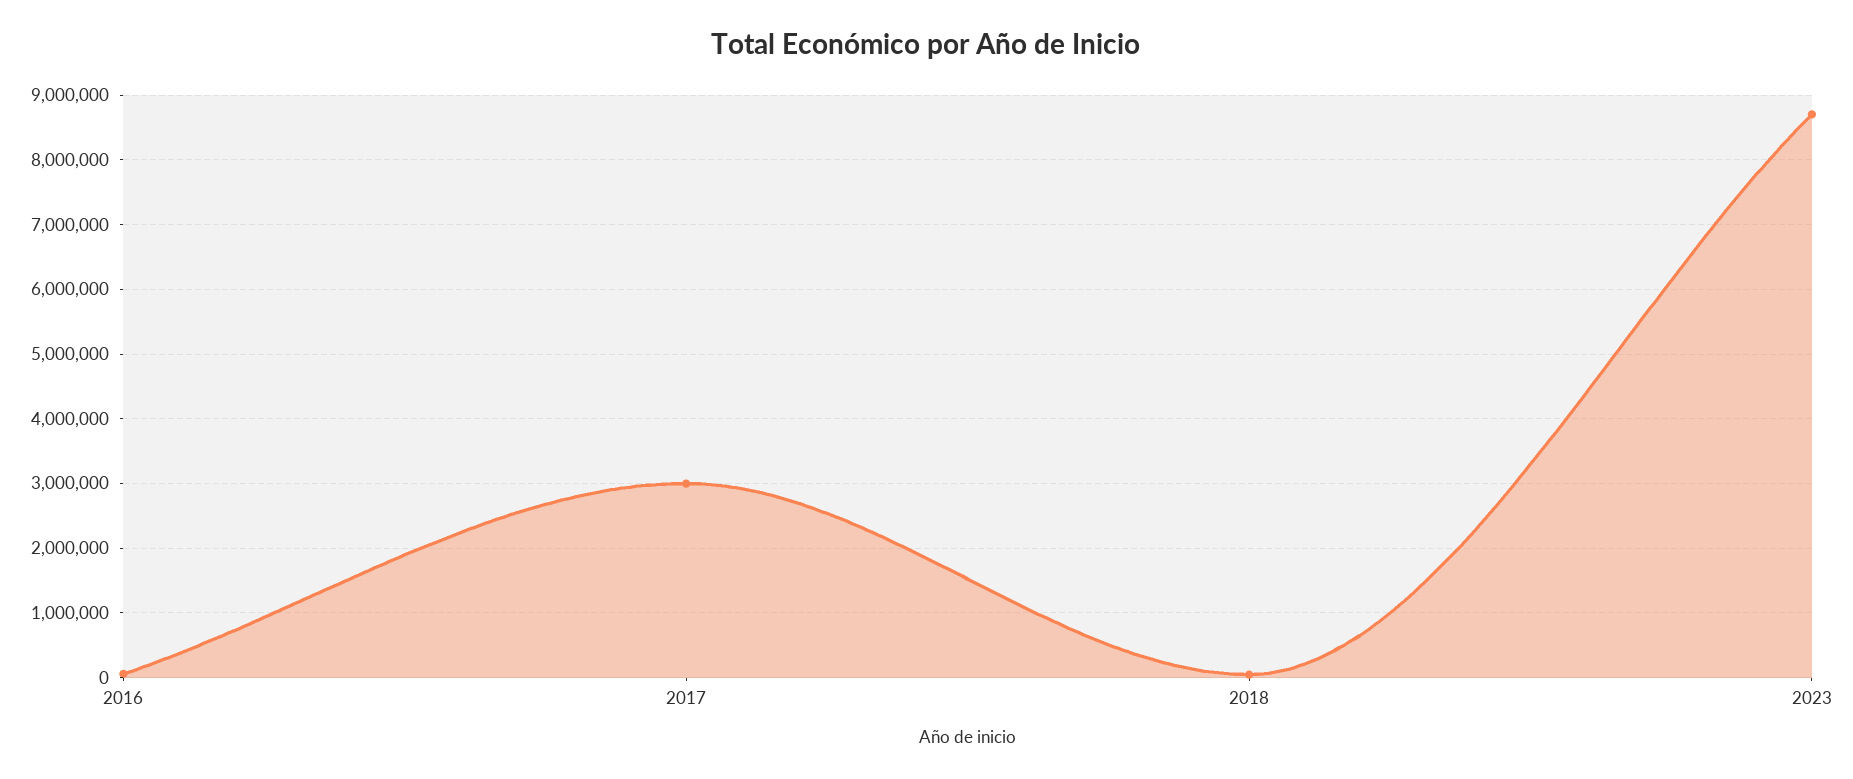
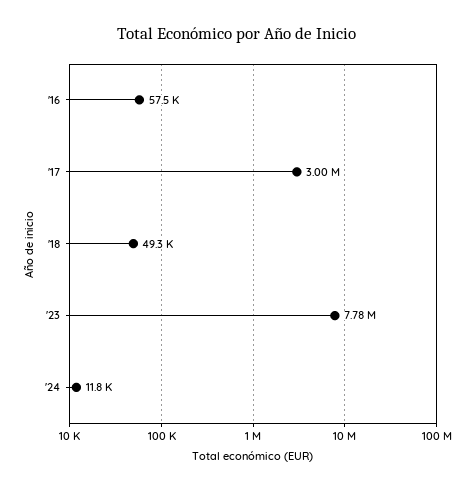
2023: 8700000 -> 7780000
'24: none -> 11800

